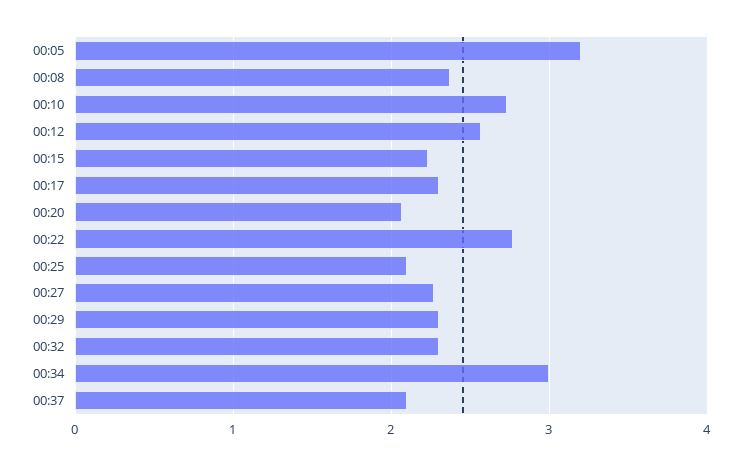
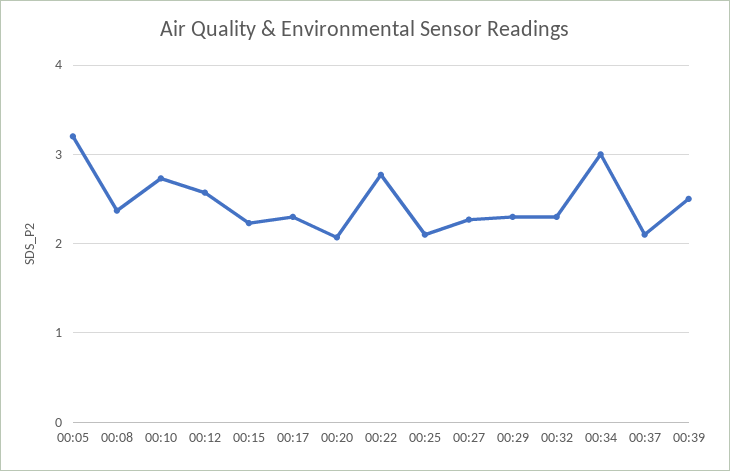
00:39: none -> 2.5

